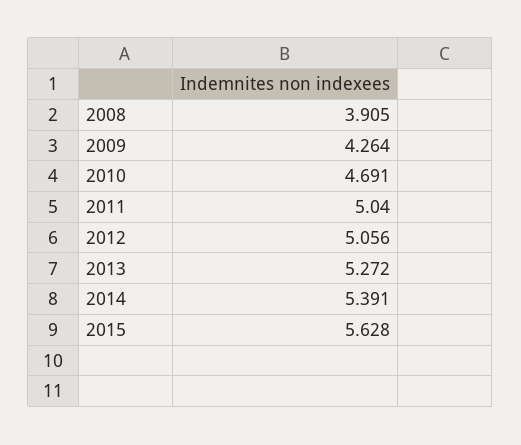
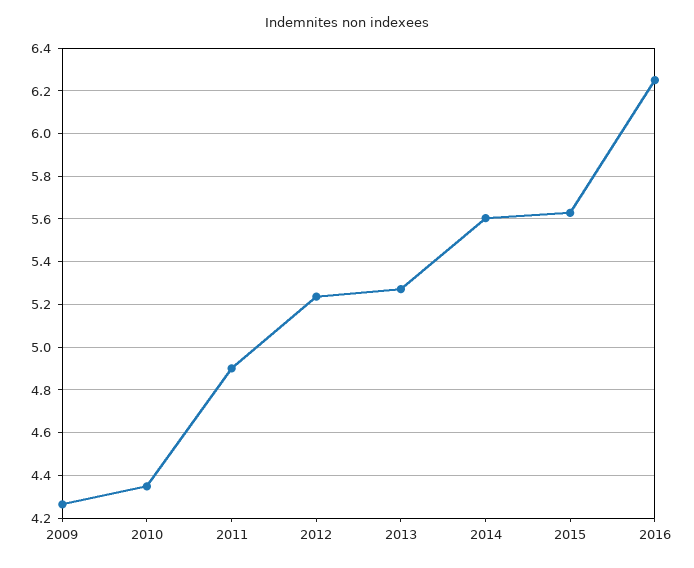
2008: 3.905 -> none
2010: 4.691 -> 4.35
2011: 5.04 -> 4.9
2012: 5.056 -> 5.25
2014: 5.391 -> 5.6
2016: none -> 6.25

